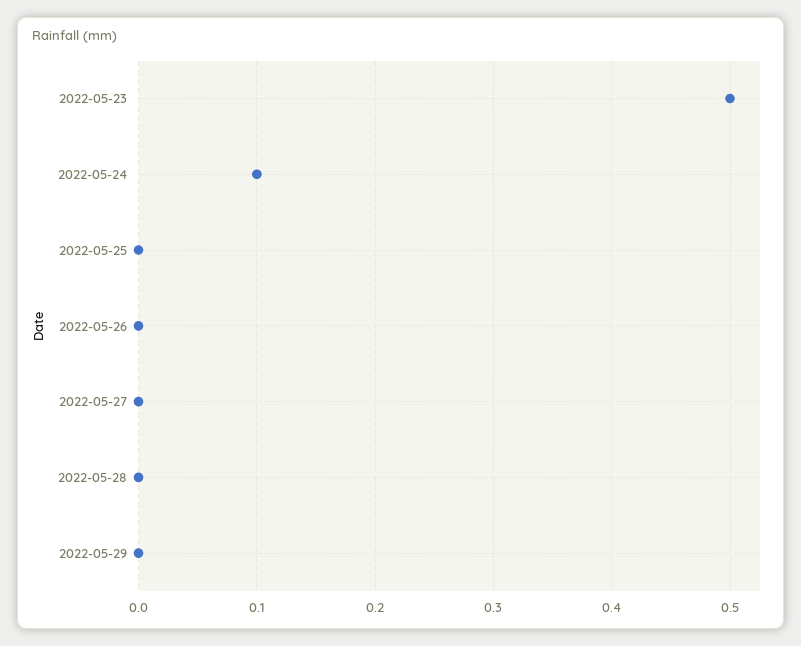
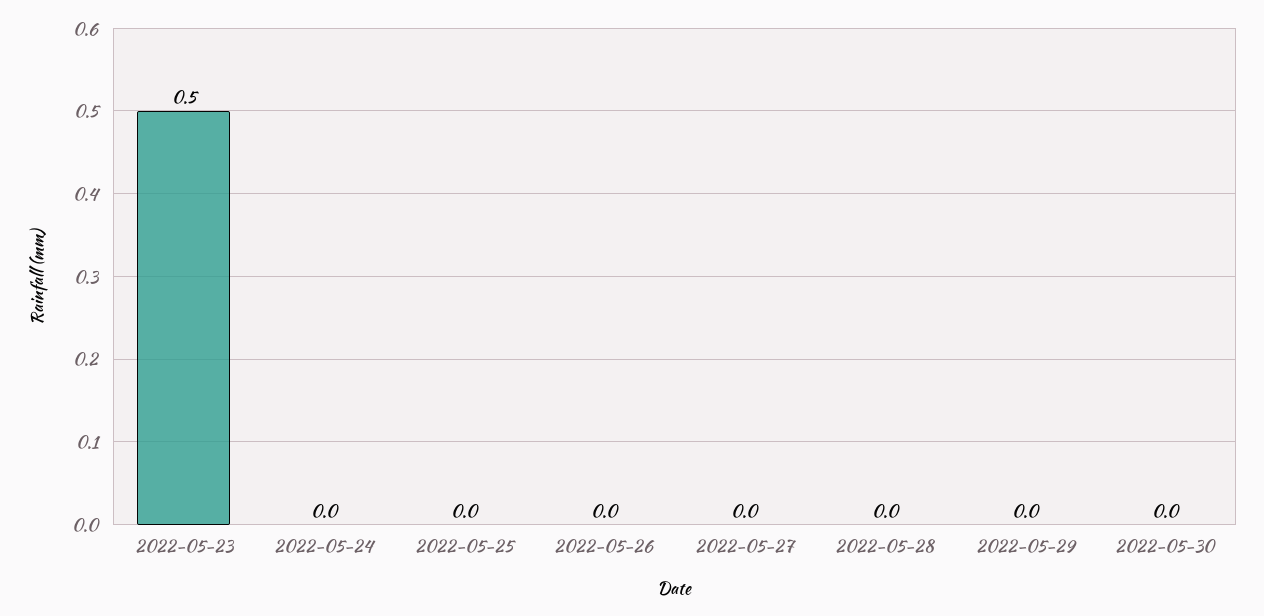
2022-05-24: 0.1 -> 0
2022-05-30: none -> 0

